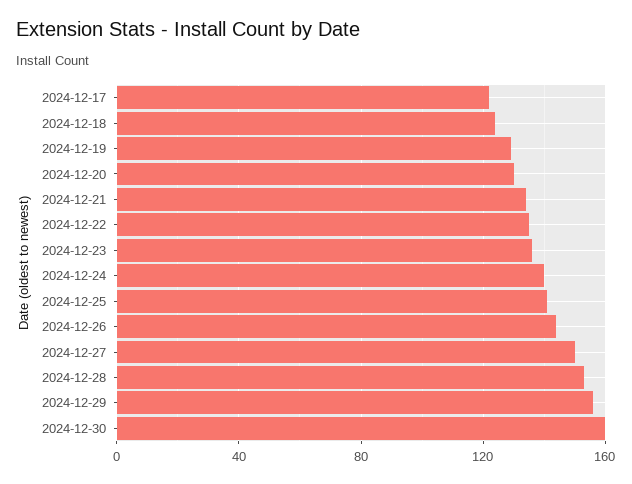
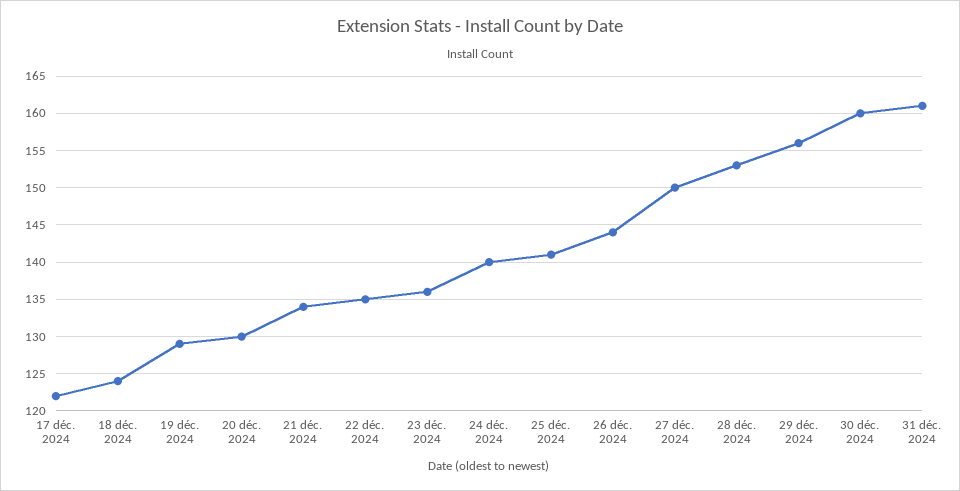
31 déc. 2024: none -> 161

